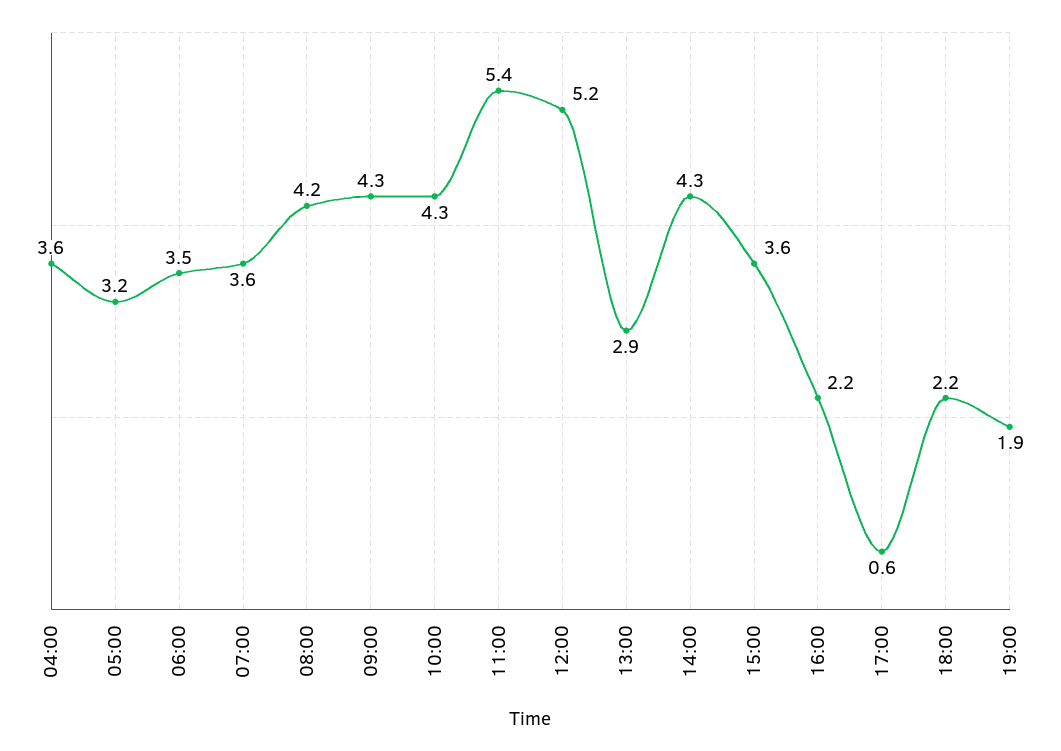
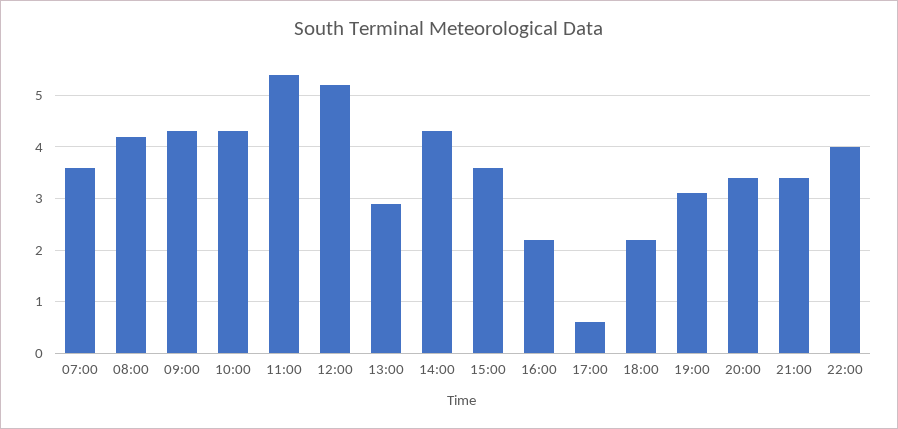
04:00: 3.6 -> none
05:00: 3.2 -> none
06:00: 3.5 -> none
19:00: 1.9 -> 3
20:00: none -> 3.5
21:00: none -> 3.5
22:00: none -> 4

